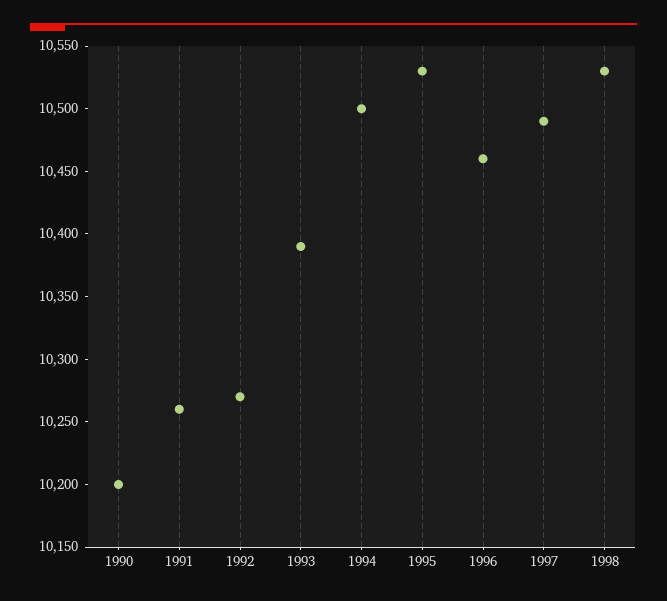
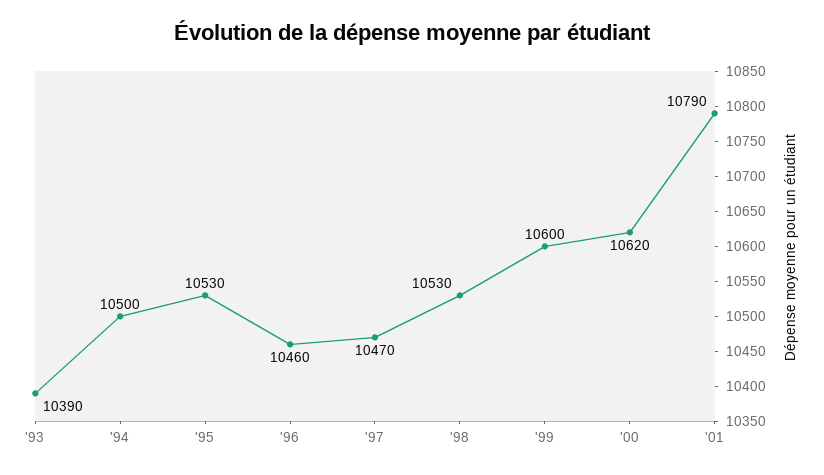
1990: 10200 -> none
1991: 10260 -> none
1992: 10270 -> none
1997: 10490 -> 10470
'99: none -> 10600
'00: none -> 10620
'01: none -> 10790

